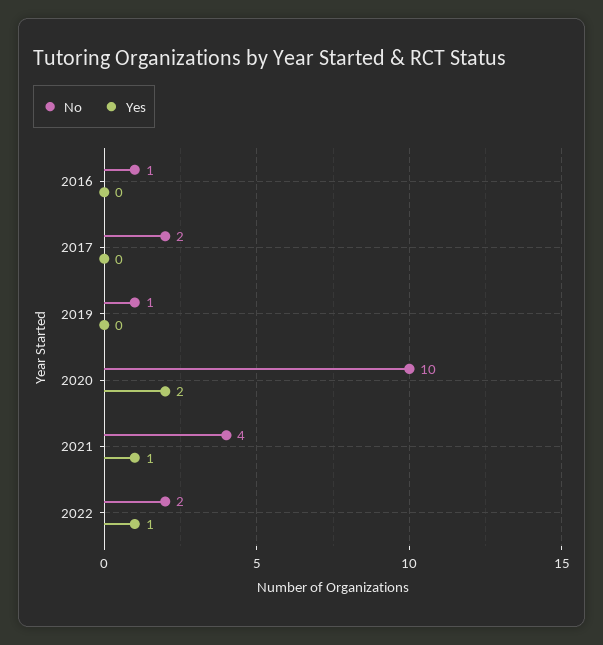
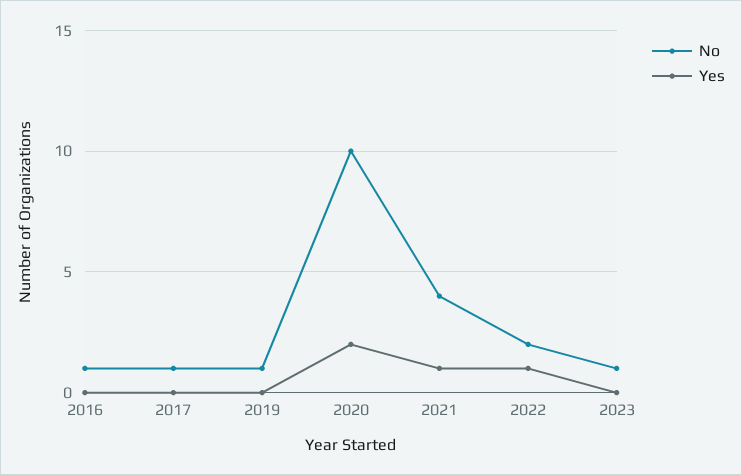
No, 2017: 2 -> 1
No, 2023: none -> 1
Yes, 2023: none -> 0

